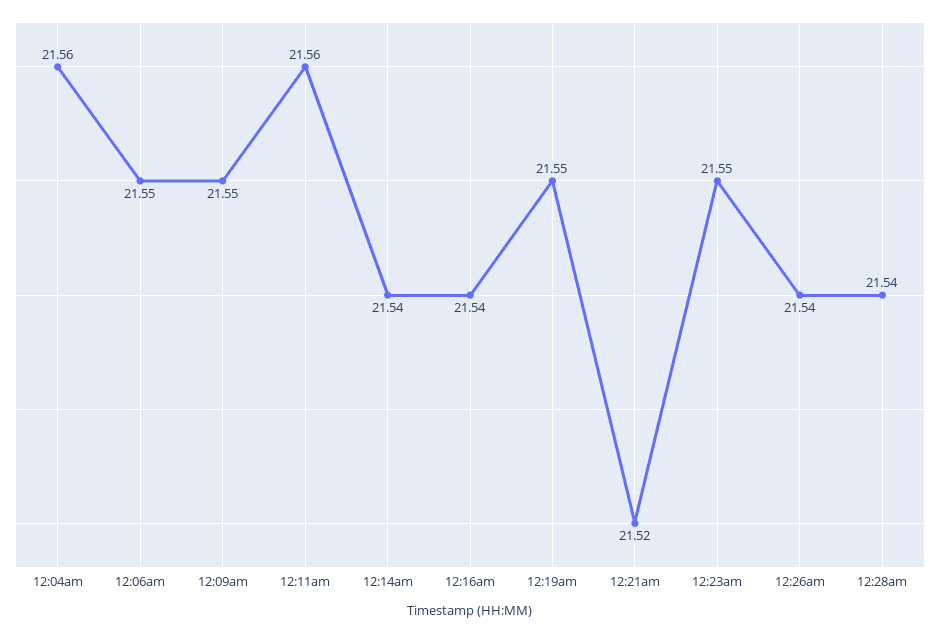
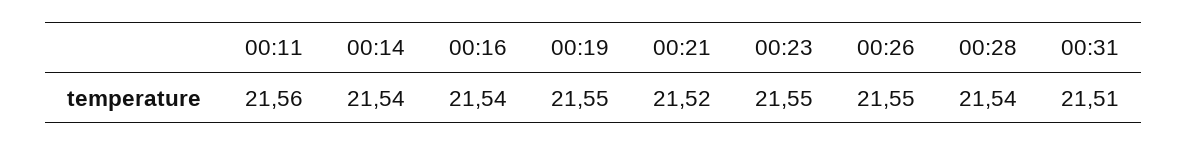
12:04am: 21.56 -> none
12:06am: 21.55 -> none
12:09am: 21.55 -> none
12:26am: 21.54 -> 21.55
00:31: none -> 21.51

